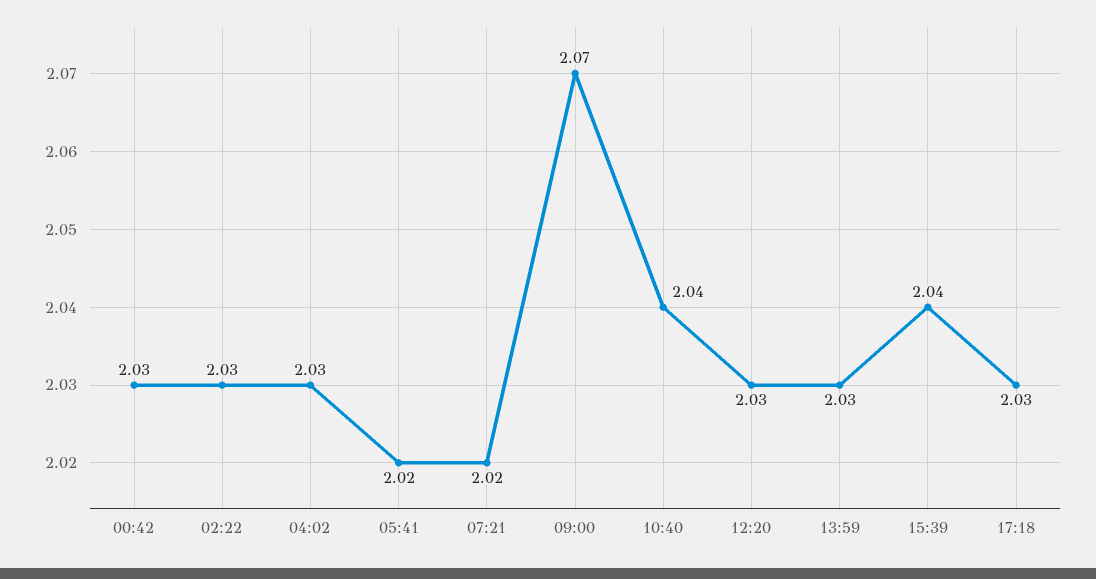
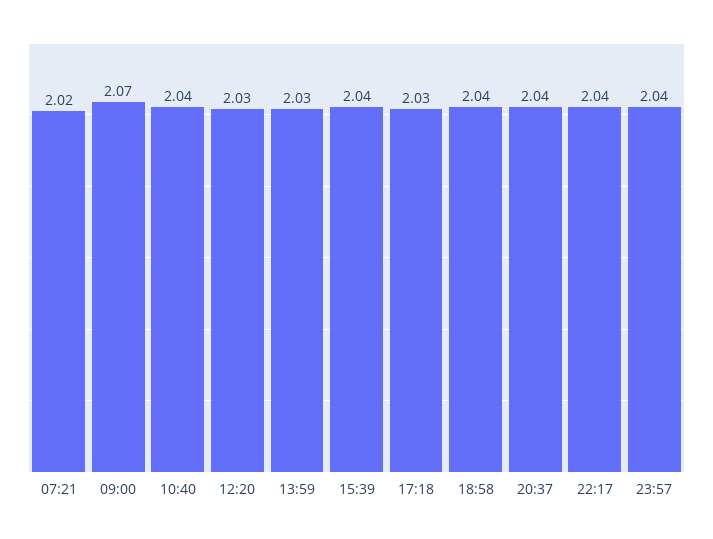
00:42: 2.03 -> none
02:22: 2.03 -> none
04:02: 2.03 -> none
05:41: 2.02 -> none
18:58: none -> 2.04
20:37: none -> 2.04
22:17: none -> 2.04
23:57: none -> 2.04

